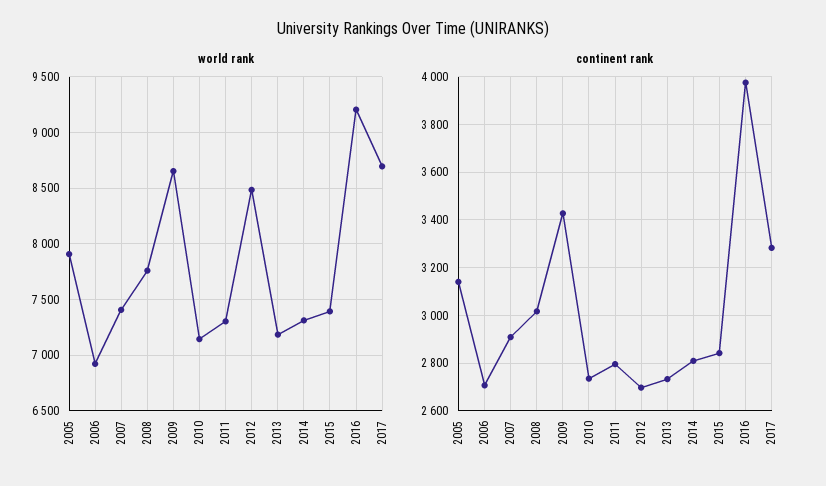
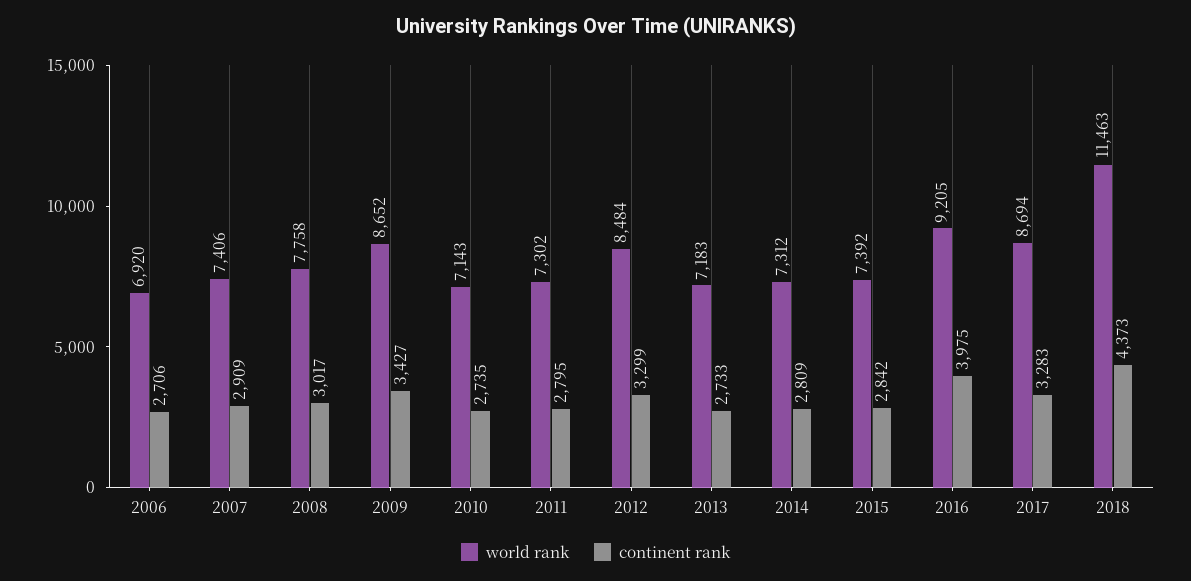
world rank, 2005: 7900 -> none
continent rank, 2005: 3150 -> none
continent rank, 2012: 2700 -> 3299
world rank, 2018: none -> 11463
continent rank, 2018: none -> 4373

